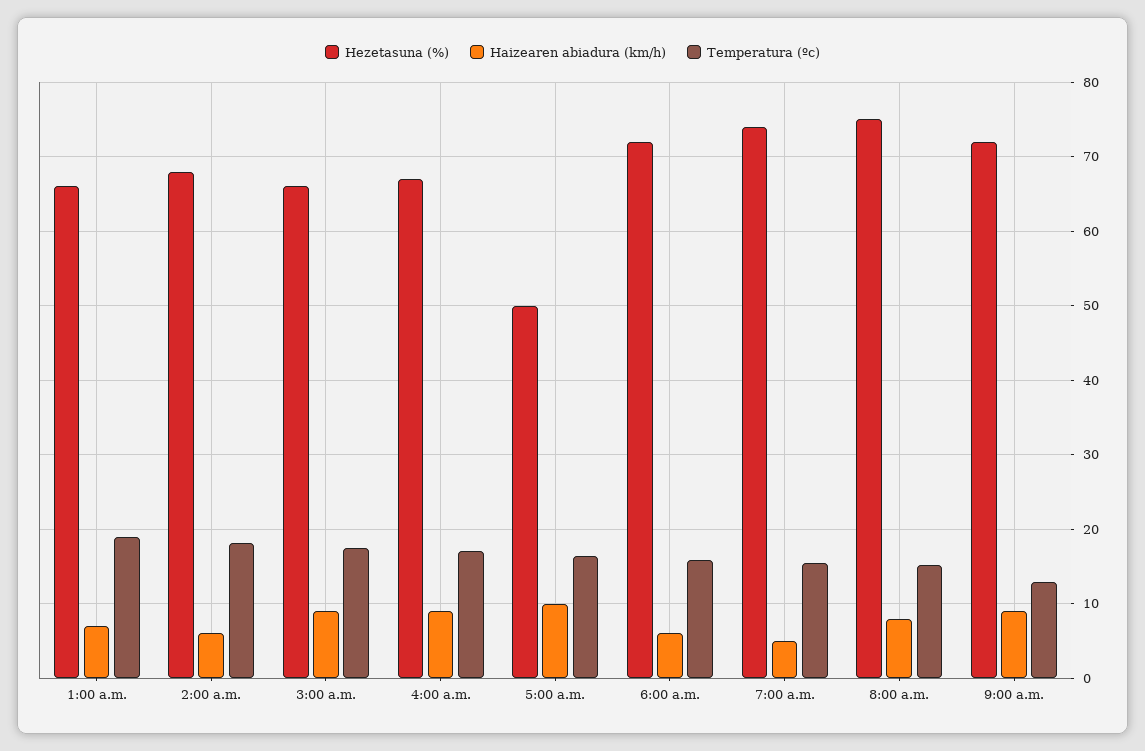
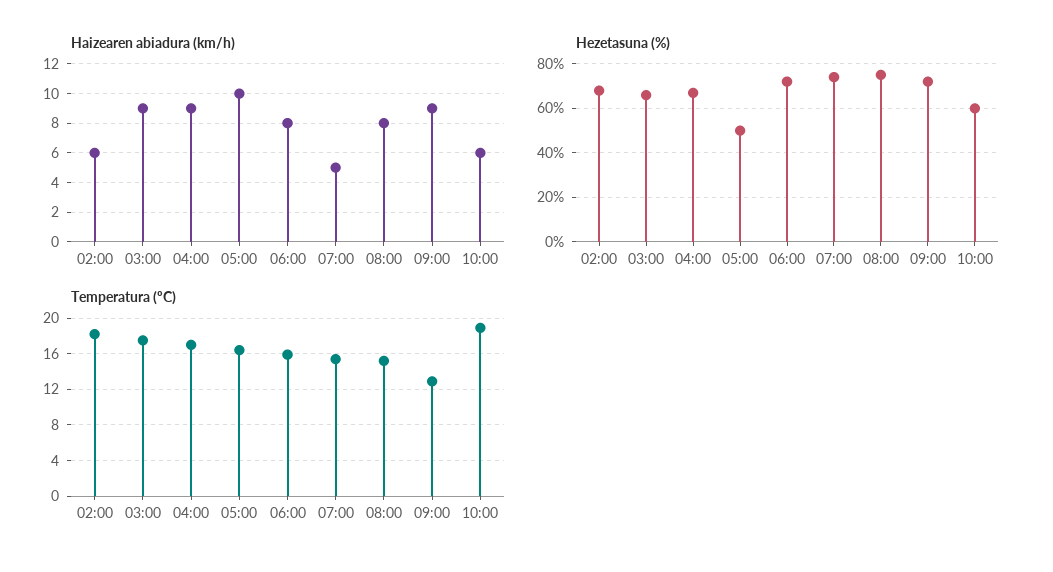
Hezetasuna (%), 1:00 a.m.: 66 -> none
Haizearen abiadura (km/h), 1:00 a.m.: 7 -> none
Temperatura (ºc), 1:00 a.m.: 19 -> none
Haizearen abiadura (km/h), 6:00 a.m.: 6 -> 8
Haizearen abiadura (km/h), 10:00: none -> 6
Hezetasuna (%), 10:00: none -> 60
Temperatura (ºc), 10:00: none -> 19

